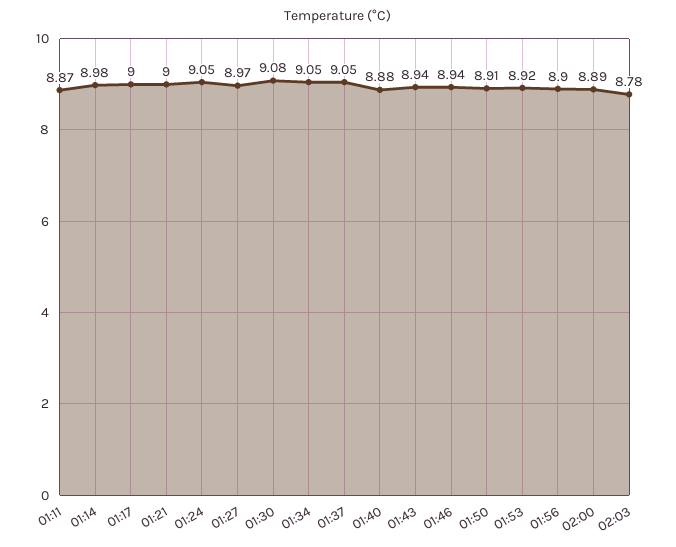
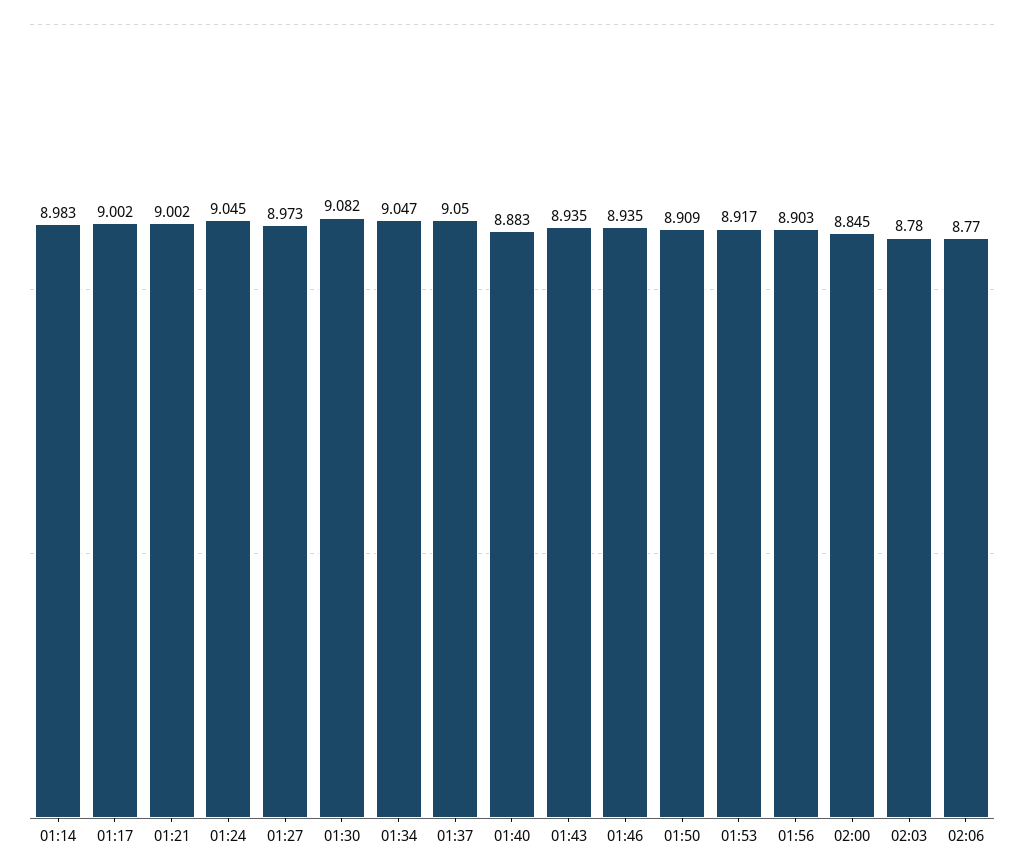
01:11: 8.87 -> none
02:00: 8.89 -> 8.845
02:06: none -> 8.77

